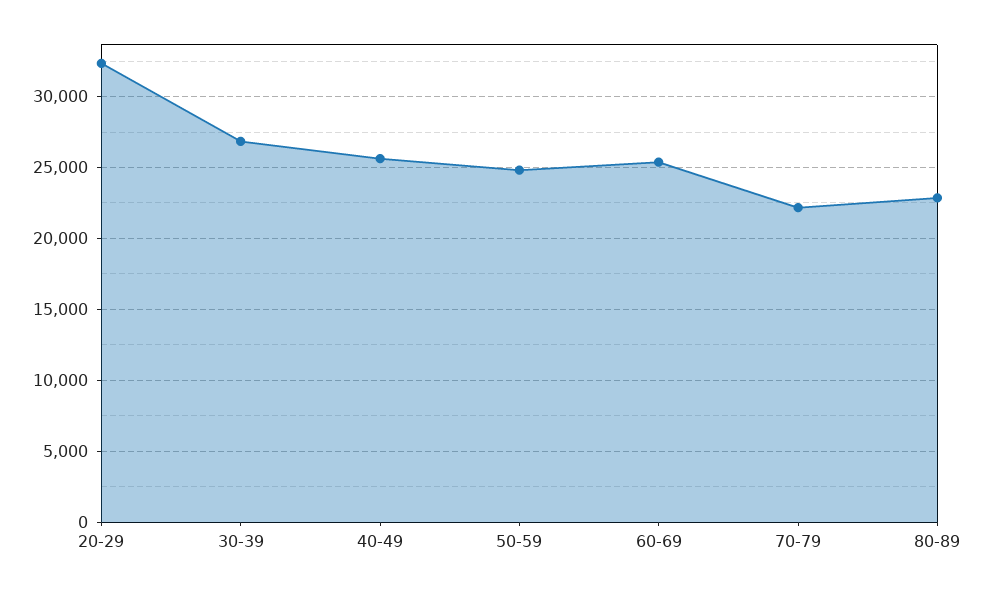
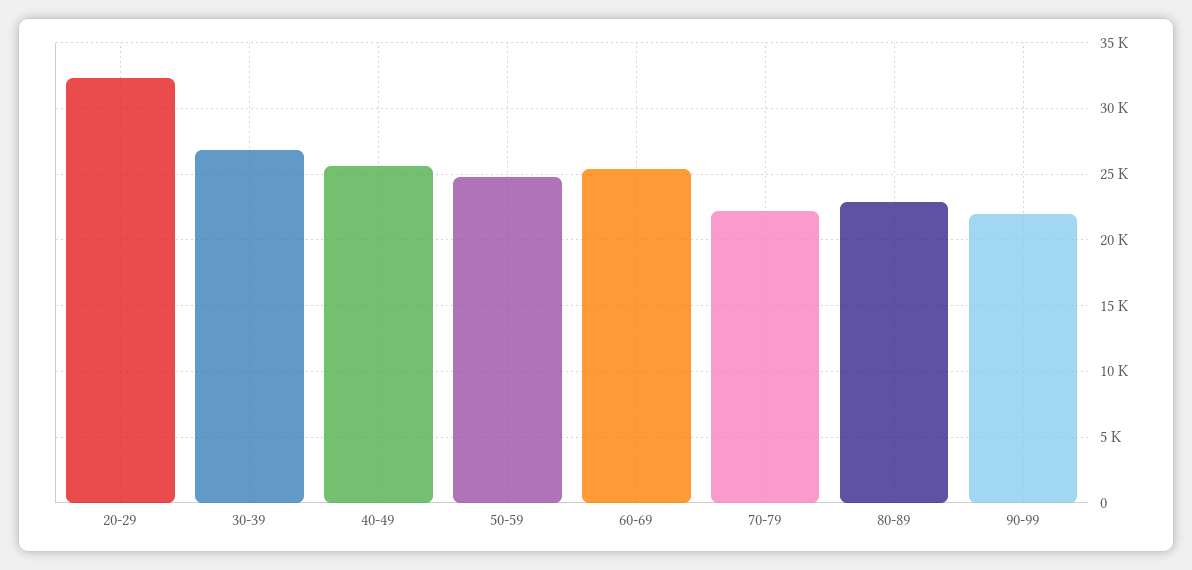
90-99: none -> 22000

